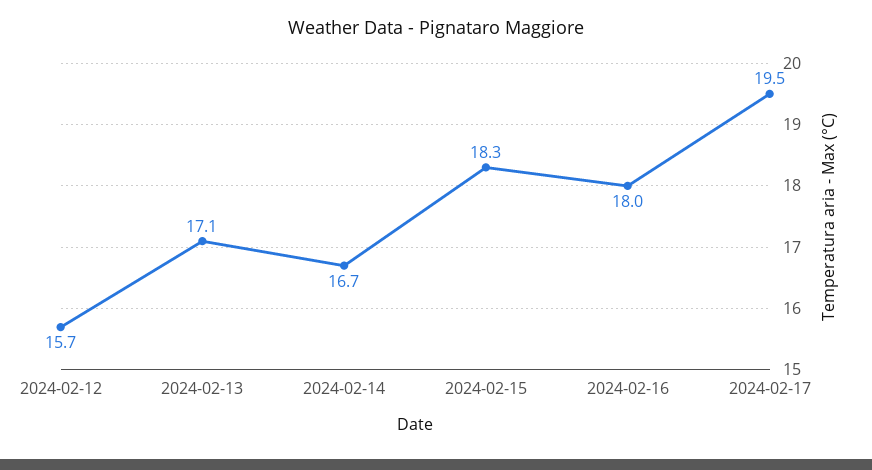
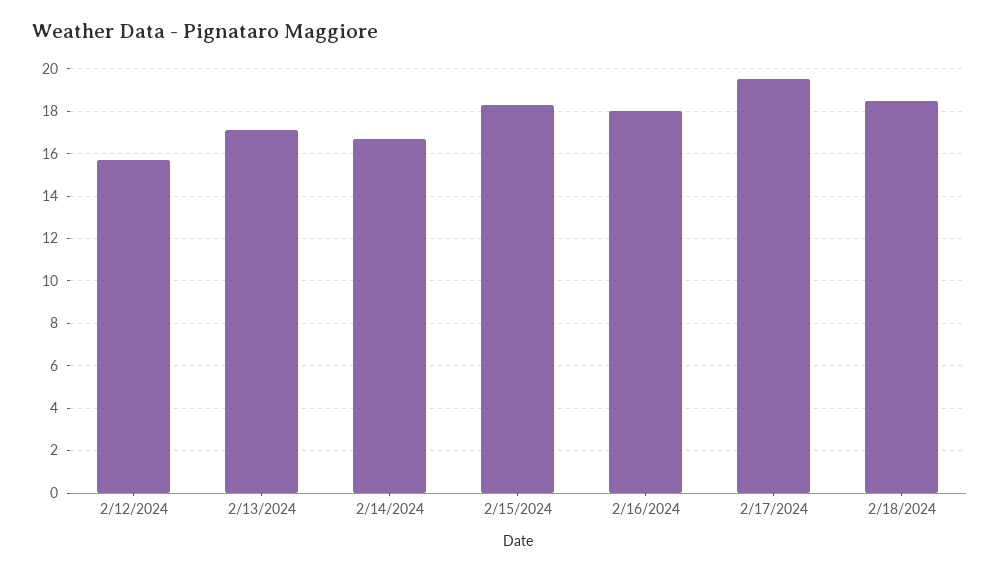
2/18/2024: none -> 18.5

